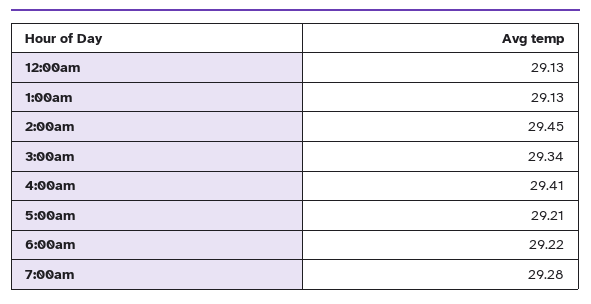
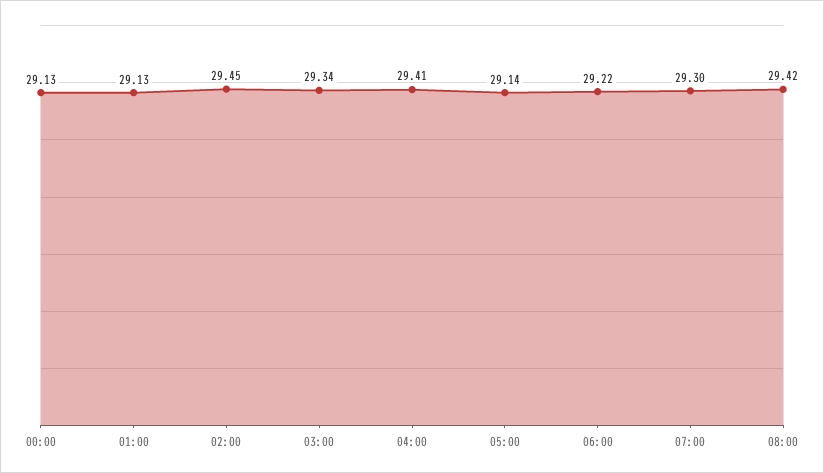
5:00am: 29.21 -> 29.14
7:00am: 29.28 -> 29.3
08:00: none -> 29.42

